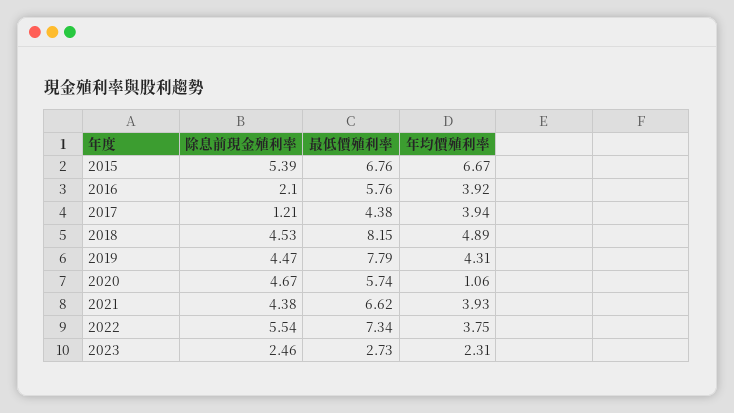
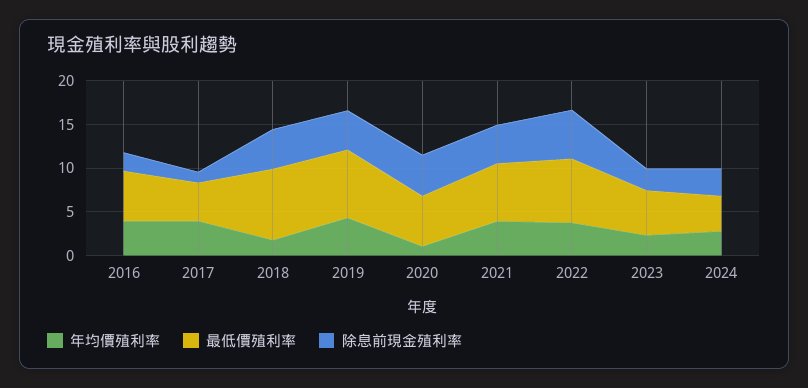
除息前現金殖利率, 2015: 5.39 -> none
最低價殖利率, 2015: 6.76 -> none
年均價殖利率, 2015: 6.67 -> none
年均價殖利率, 2018: 4.89 -> 2
最低價殖利率, 2023: 2.73 -> 5
年均價殖利率, 2024: none -> 3
最低價殖利率, 2024: none -> 4
除息前現金殖利率, 2024: none -> 3

